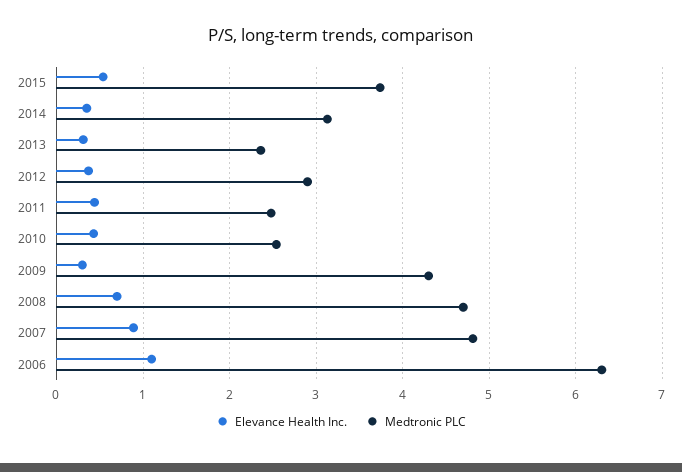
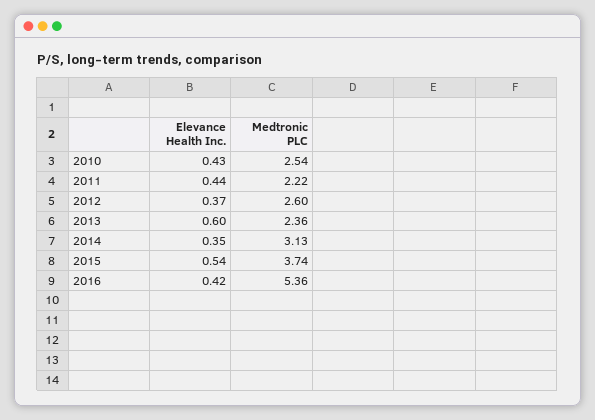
Elevance Health Inc., 2013: 0.3 -> 0.6
Medtronic PLC, 2012: 2.9 -> 2.6
Medtronic PLC, 2011: 2.5 -> 2.22
Elevance Health Inc., 2009: 0.3 -> none
Medtronic PLC, 2009: 4.3 -> none
Elevance Health Inc., 2008: 0.7 -> none
Medtronic PLC, 2008: 4.7 -> none
Elevance Health Inc., 2007: 0.9 -> none
Medtronic PLC, 2007: 4.8 -> none
Elevance Health Inc., 2006: 1.1 -> none
Medtronic PLC, 2006: 6.3 -> none
Elevance Health Inc., 2016: none -> 0.42
Medtronic PLC, 2016: none -> 5.36

